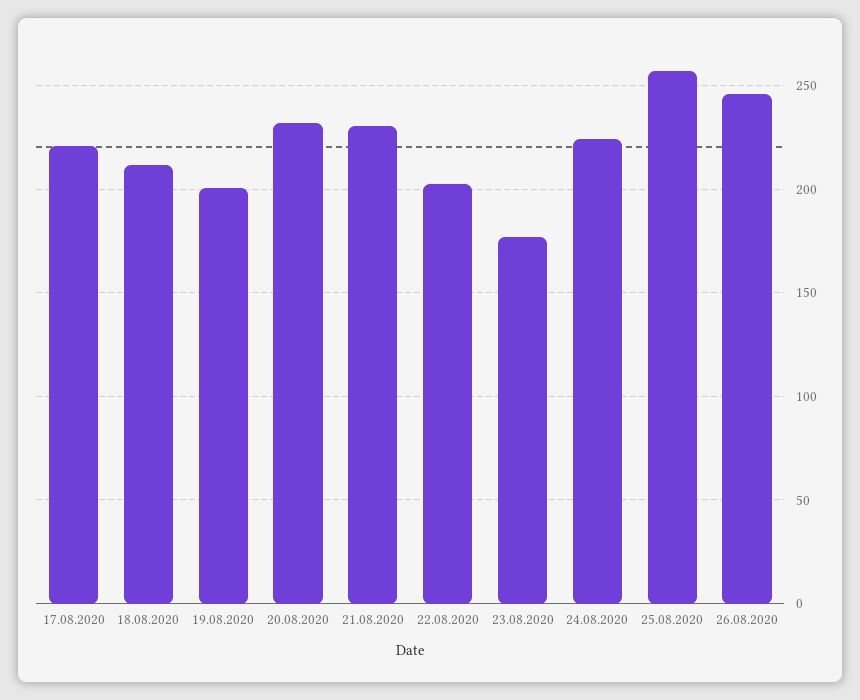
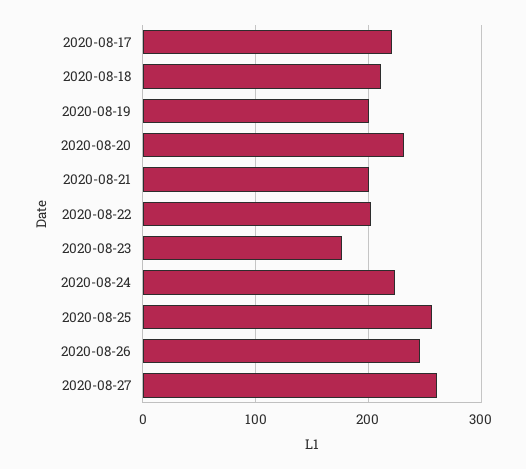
21.08.2020: 230 -> 200
2020-08-27: none -> 260

